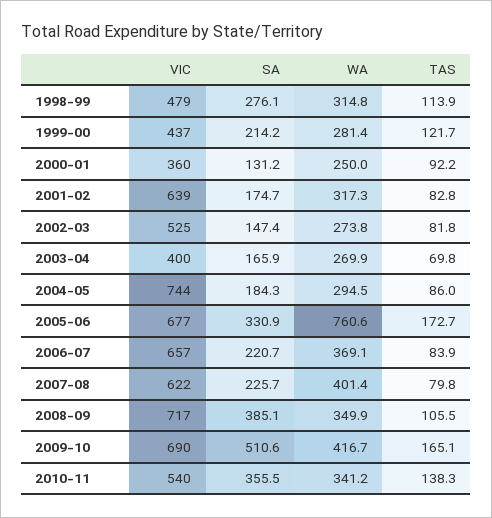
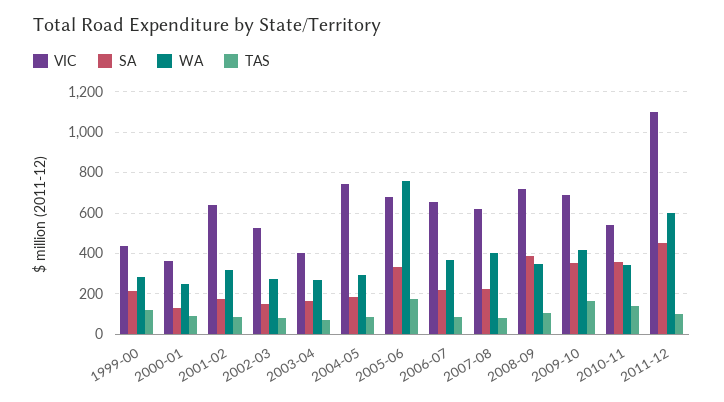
VIC, 1998-99: 479 -> none
SA, 1998-99: 276.1 -> none
WA, 1998-99: 314.8 -> none
TAS, 1998-99: 113.9 -> none
SA, 2009-10: 510.6 -> 350
VIC, 2011-12: none -> 1100
SA, 2011-12: none -> 450
WA, 2011-12: none -> 600
TAS, 2011-12: none -> 100

